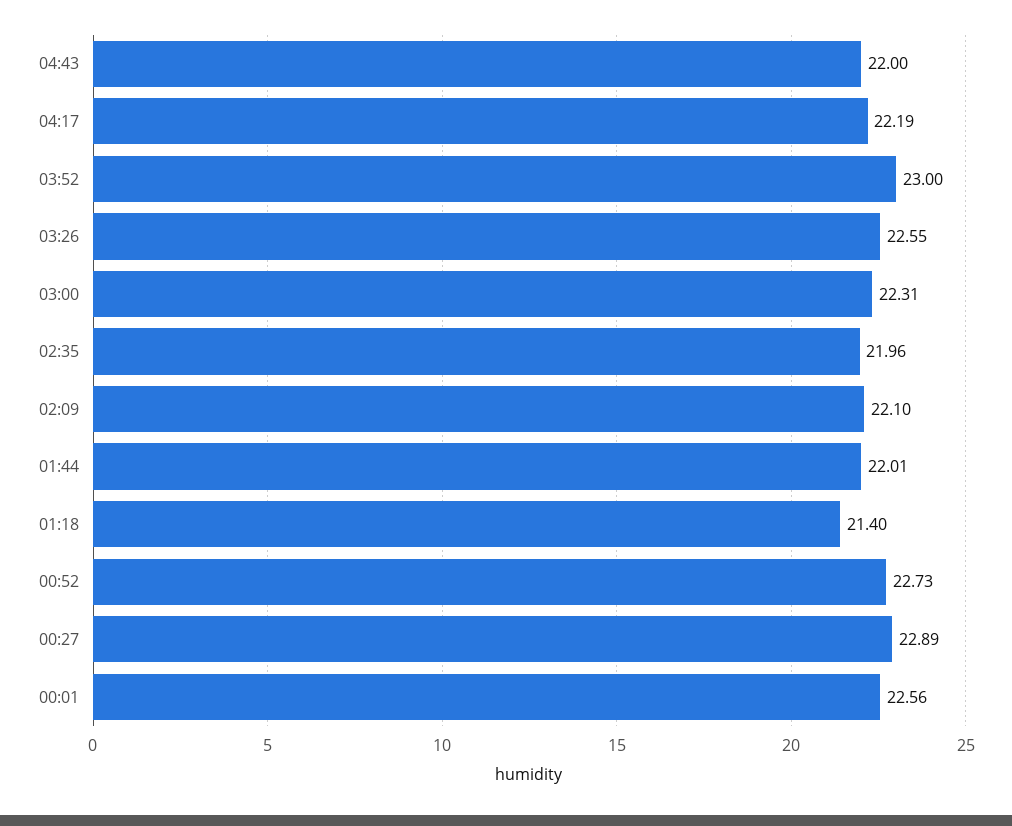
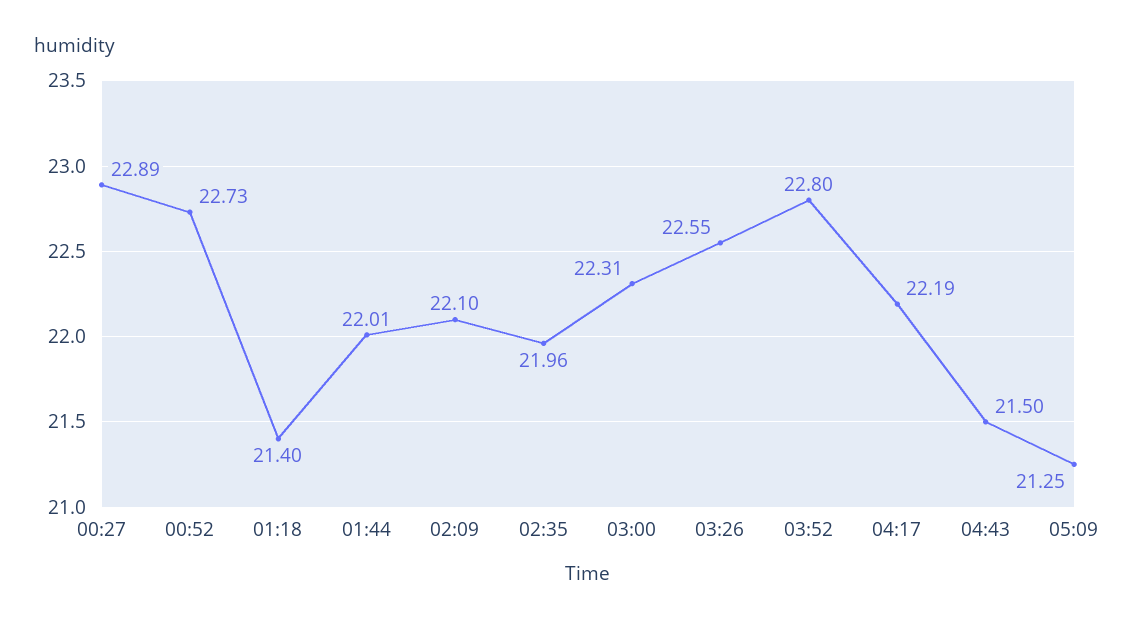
04:43: 22 -> 21.5
03:52: 23 -> 22.8
00:01: 22.56 -> none
05:09: none -> 21.25

